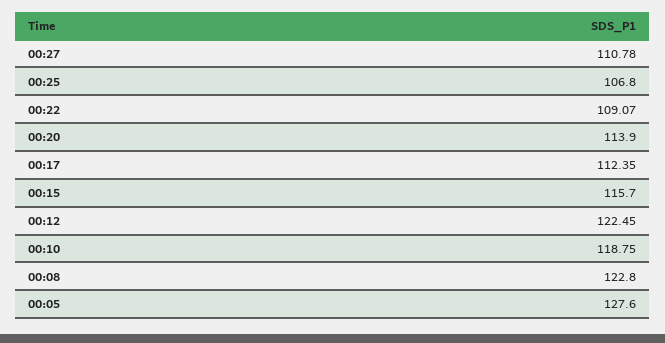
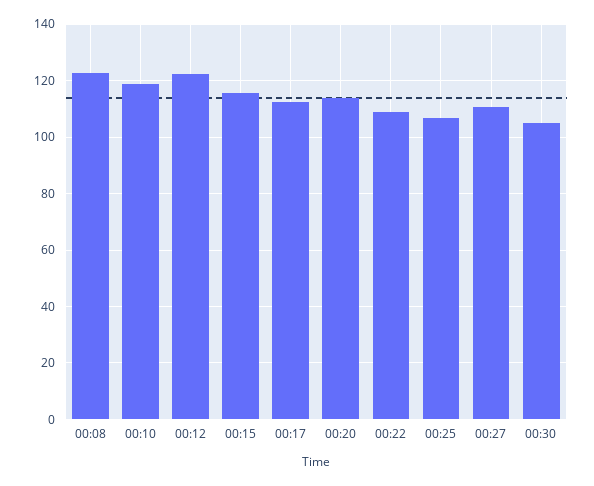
00:05: 127.6 -> none
00:30: none -> 105

